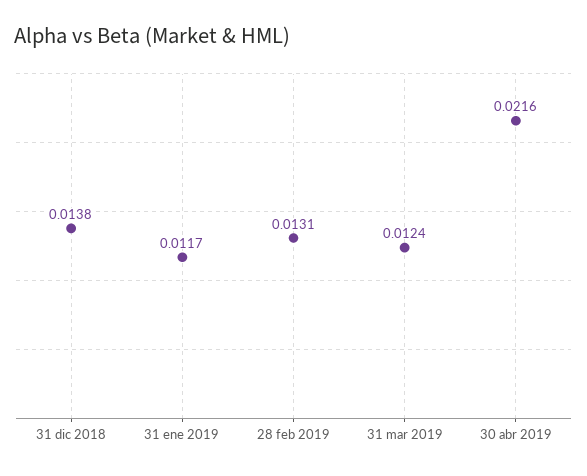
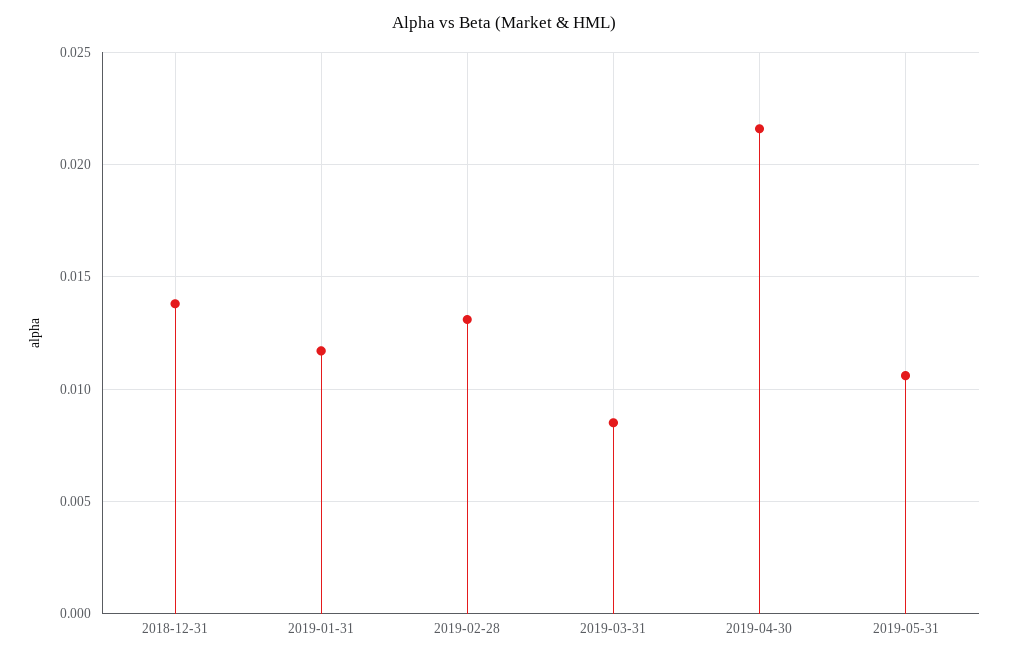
31 mar 2019: 0.0124 -> 0.0085
2019-05-31: none -> 0.0105

